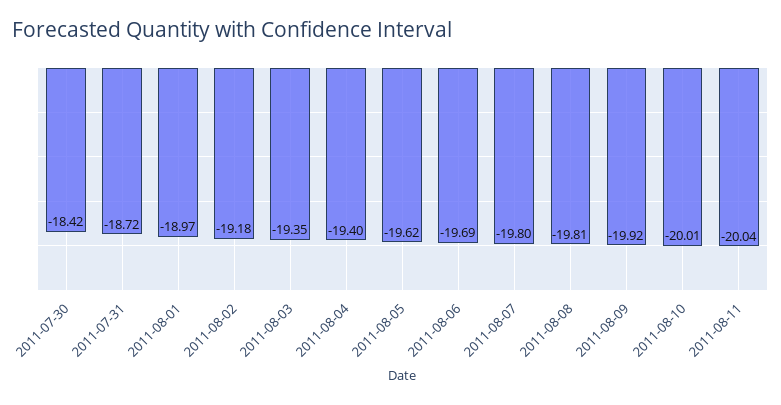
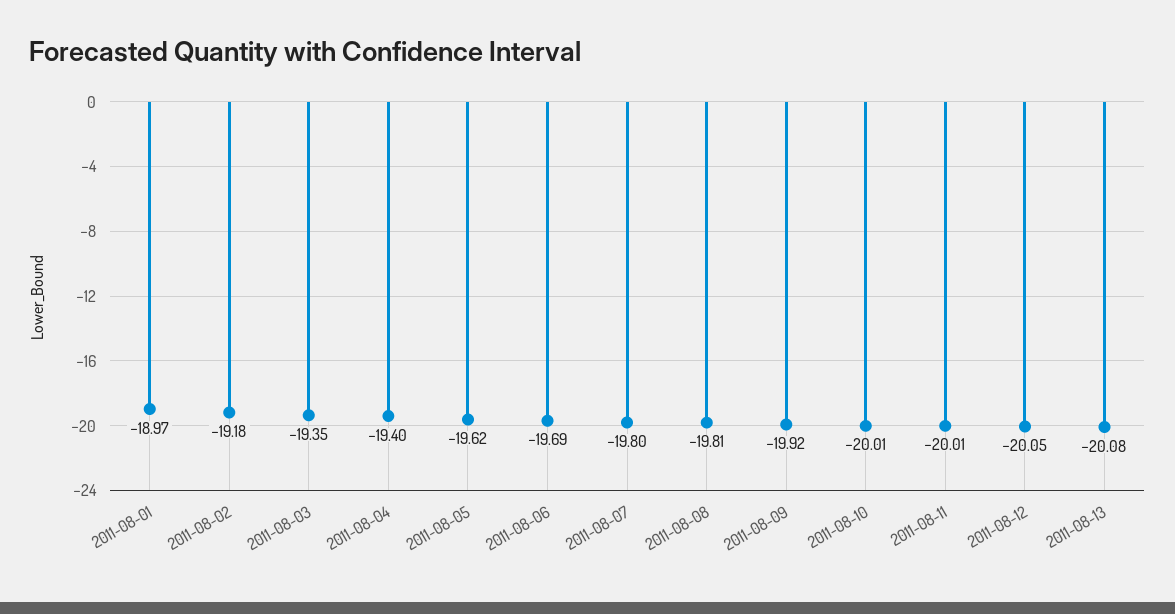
2011-07-30: -18.42 -> none
2011-07-31: -18.72 -> none
2011-08-11: -20.04 -> -20.01
2011-08-12: none -> -20.05
2011-08-13: none -> -20.08

